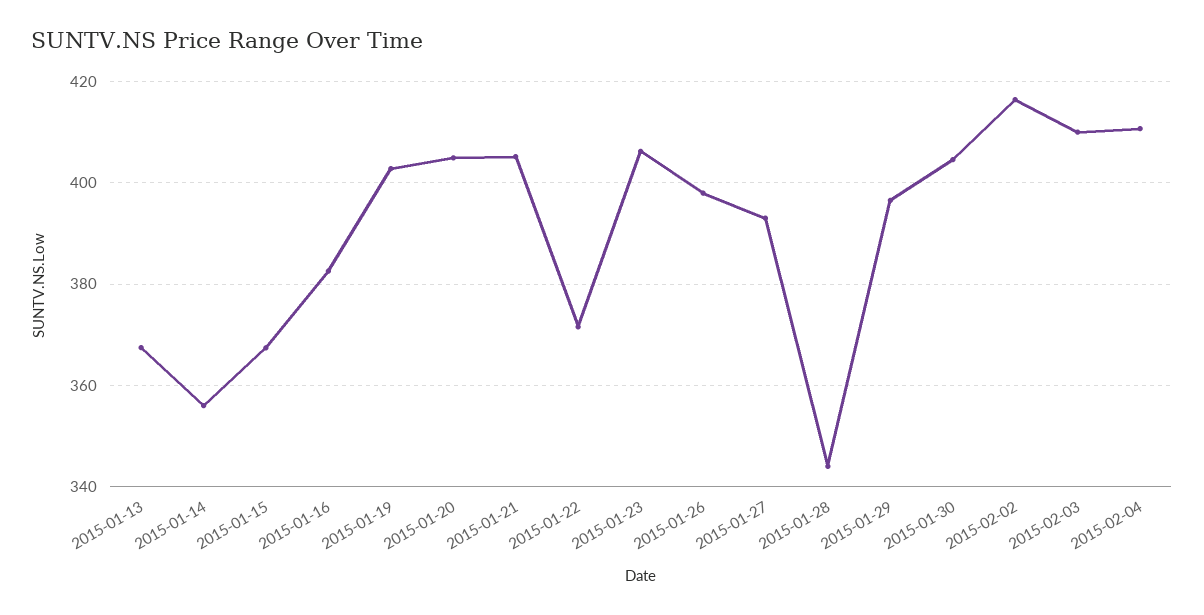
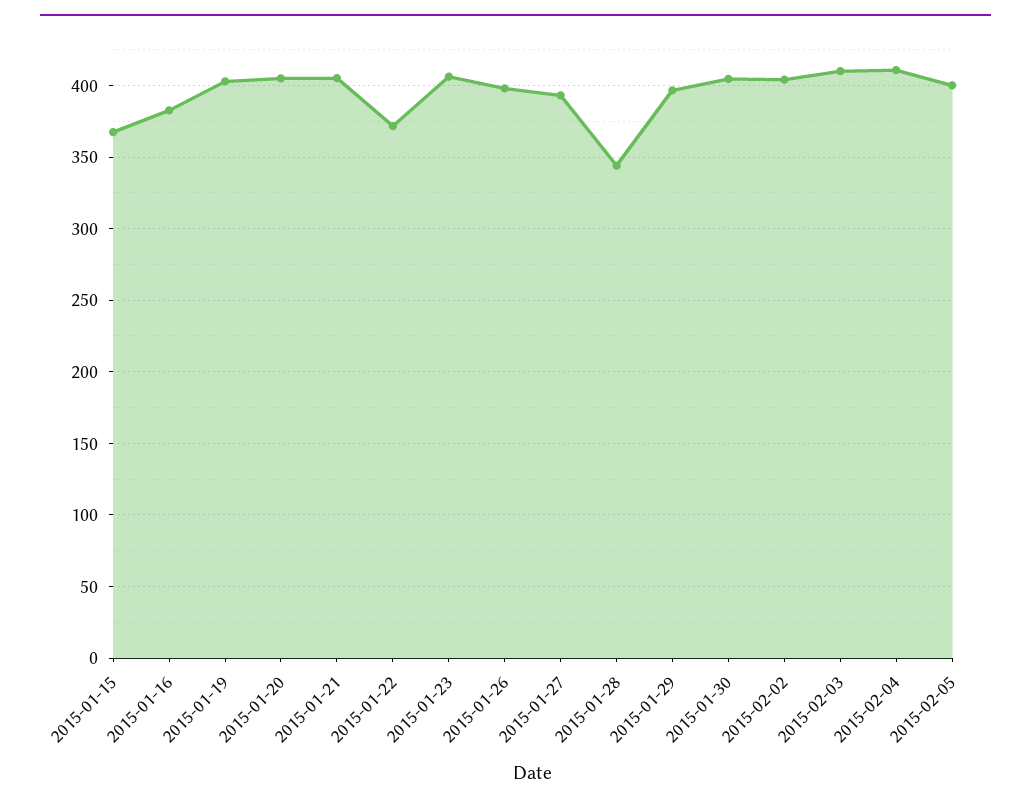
2015-01-13: 368 -> none
2015-01-14: 356 -> none
2015-02-02: 416 -> 405
2015-02-05: none -> 400

